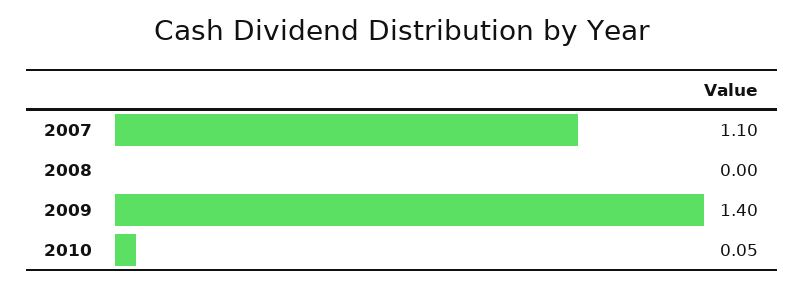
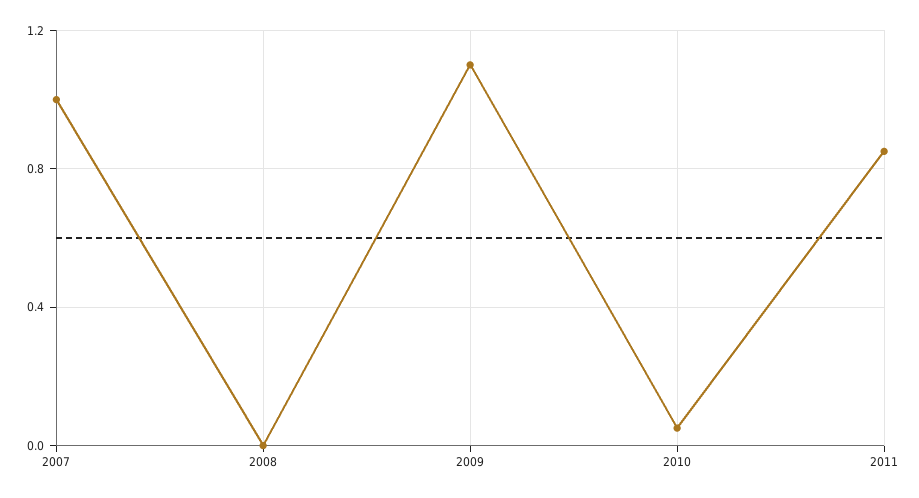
2007: 1.1 -> 1
2009: 1.4 -> 1.1
2011: none -> 0.85

